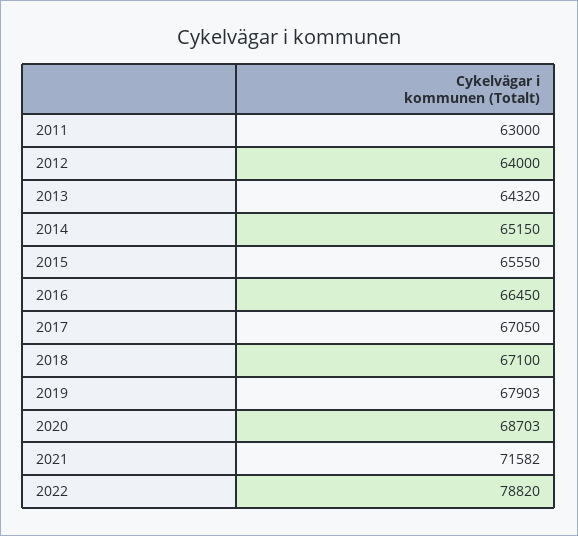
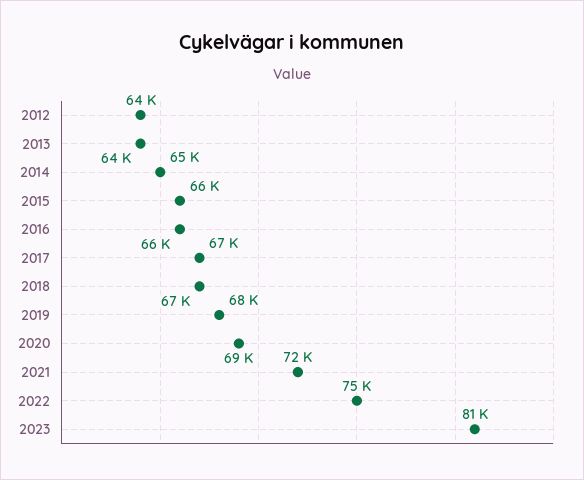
2011: 63000 -> none
2022: 78820 -> 75000
2023: none -> 81000

